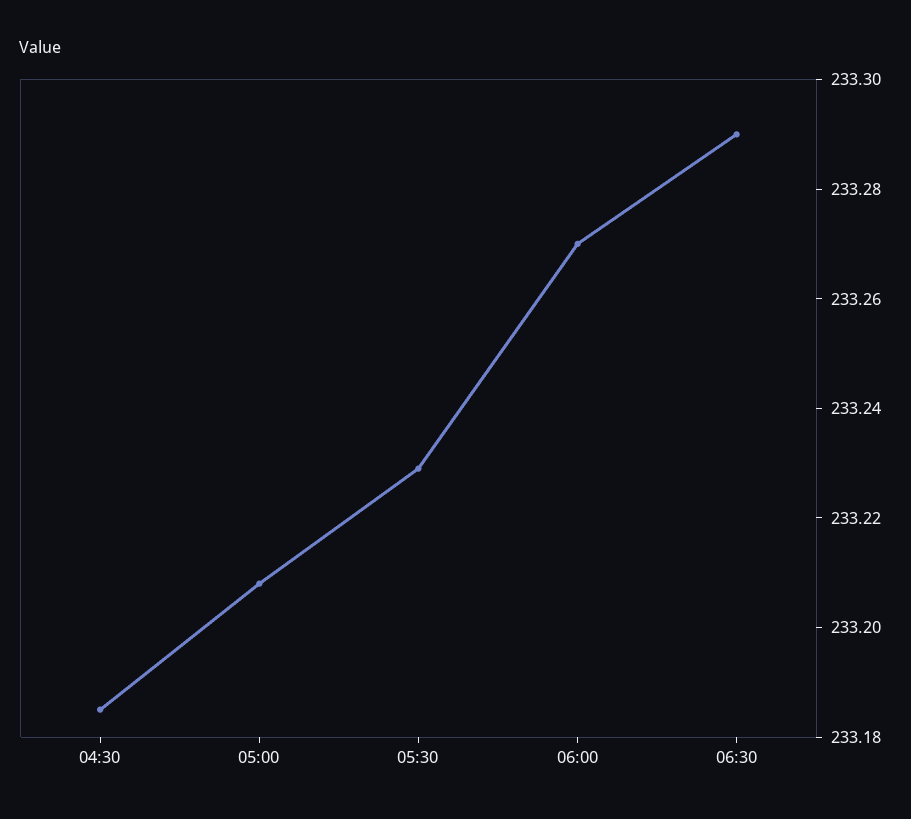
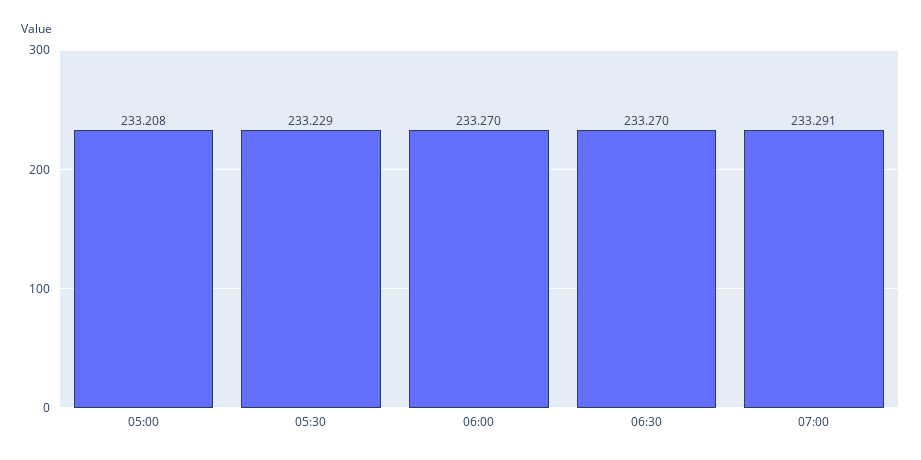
04:30: 233.185 -> none
06:30: 233.29 -> 233.27
07:00: none -> 233.291

